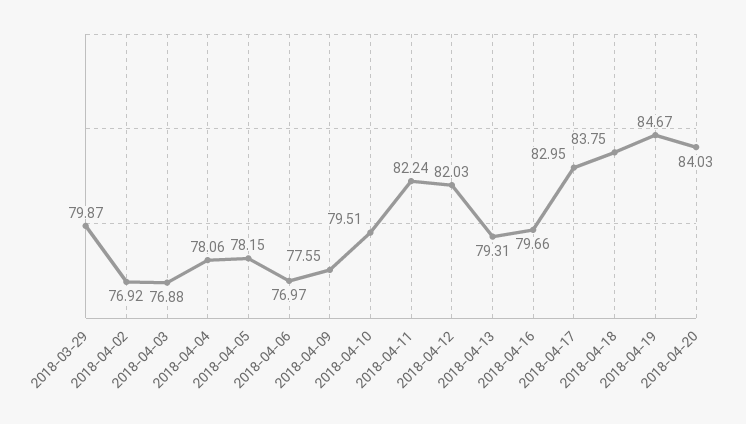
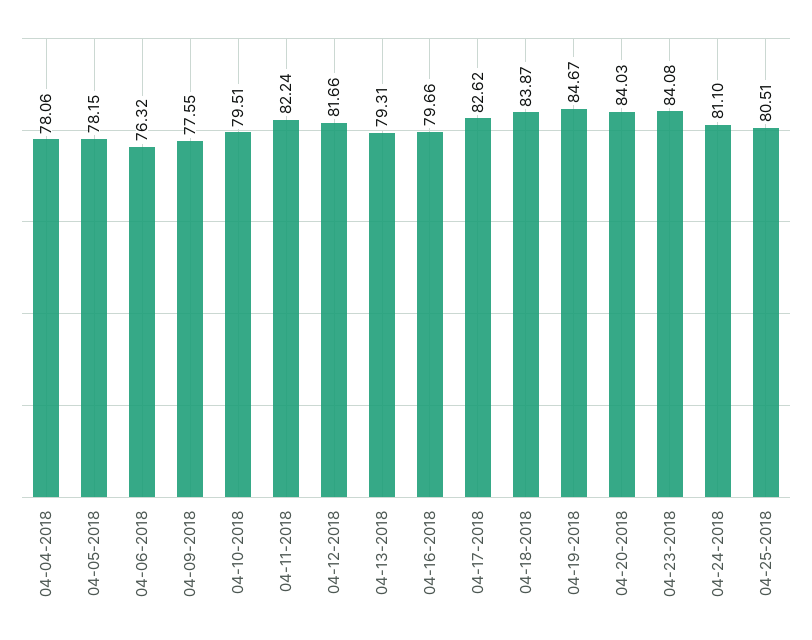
2018-03-29: 79.87 -> none
2018-04-02: 76.92 -> none
2018-04-03: 76.88 -> none
2018-04-06: 76.97 -> 76.32
2018-04-12: 82.03 -> 81.66
2018-04-17: 82.95 -> 82.62
2018-04-18: 83.75 -> 83.87
04-23-2018: none -> 84.08
04-24-2018: none -> 81.1
04-25-2018: none -> 80.51

